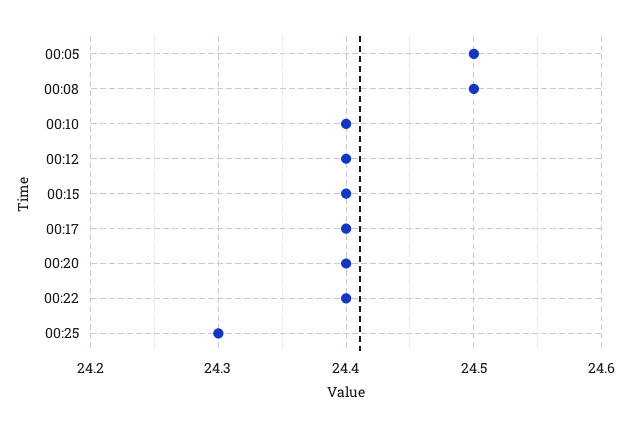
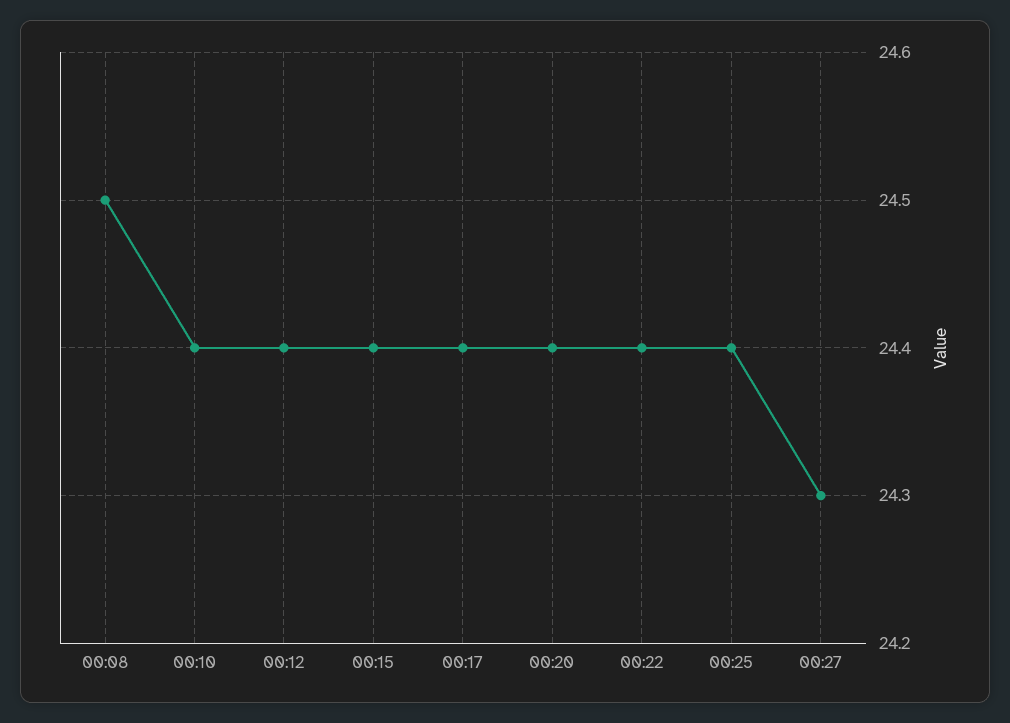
00:05: 24.5 -> none
00:25: 24.3 -> 24.4
00:27: none -> 24.3

